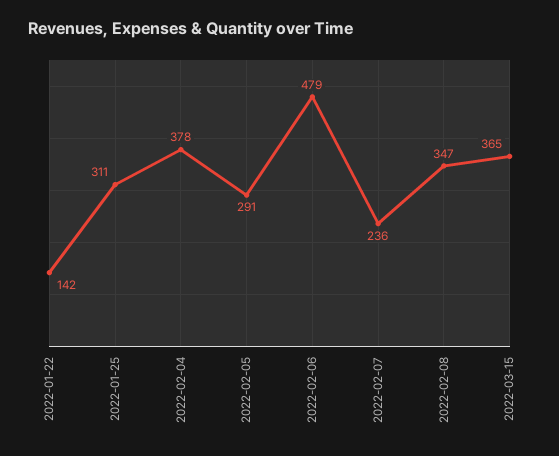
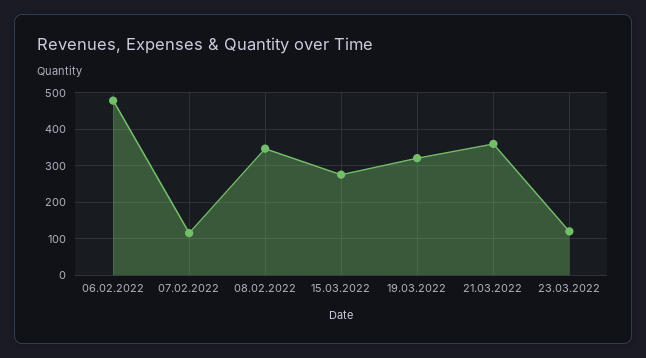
2022-01-22: 142 -> none
2022-01-25: 311 -> none
2022-02-04: 378 -> none
2022-02-05: 291 -> none
2022-02-07: 236 -> 120
2022-03-15: 365 -> 280
19.03.2022: none -> 320
21.03.2022: none -> 360
23.03.2022: none -> 120

